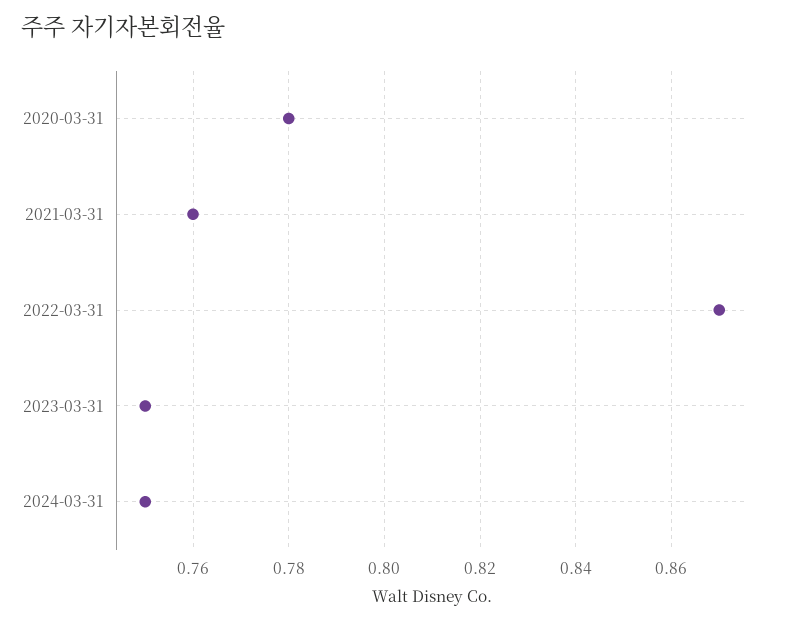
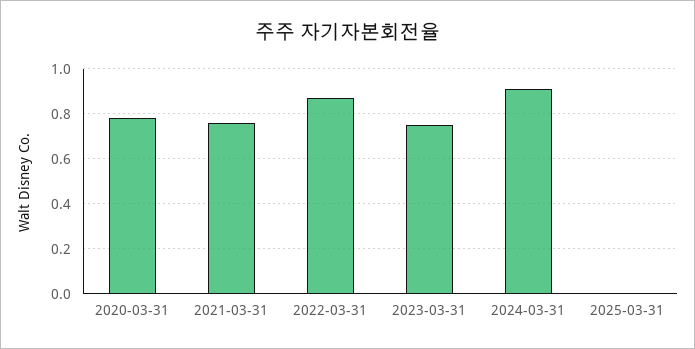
2024-03-31: 0.75 -> 0.9
2025-03-31: none -> 0

